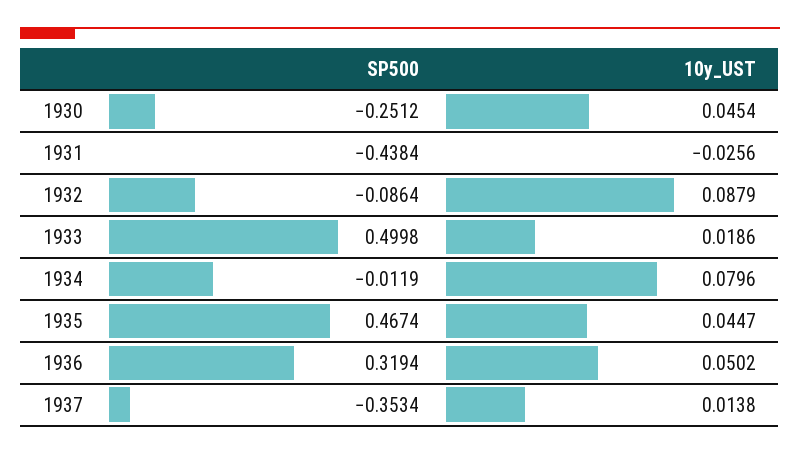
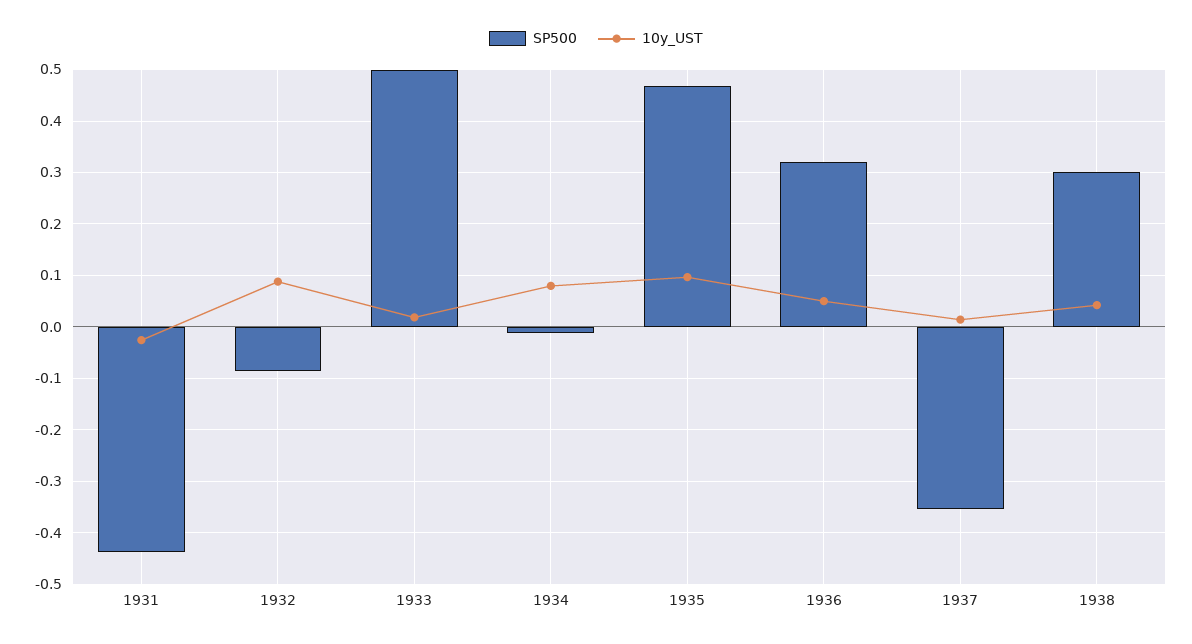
SP500, 1930: -0.2512 -> none
10y_UST, 1930: 0.0454 -> none
10y_UST, 1935: 0.0447 -> 0.1
SP500, 1938: none -> 0.3
10y_UST, 1938: none -> 0.04

